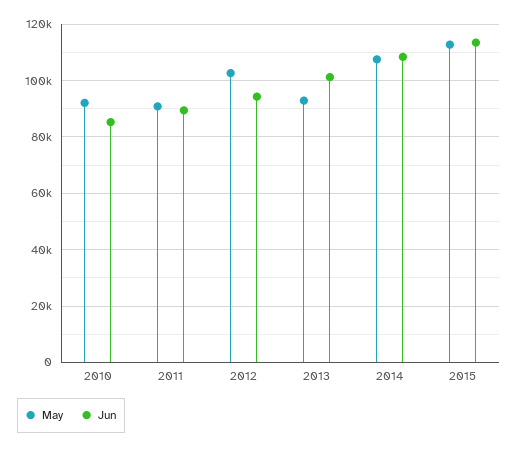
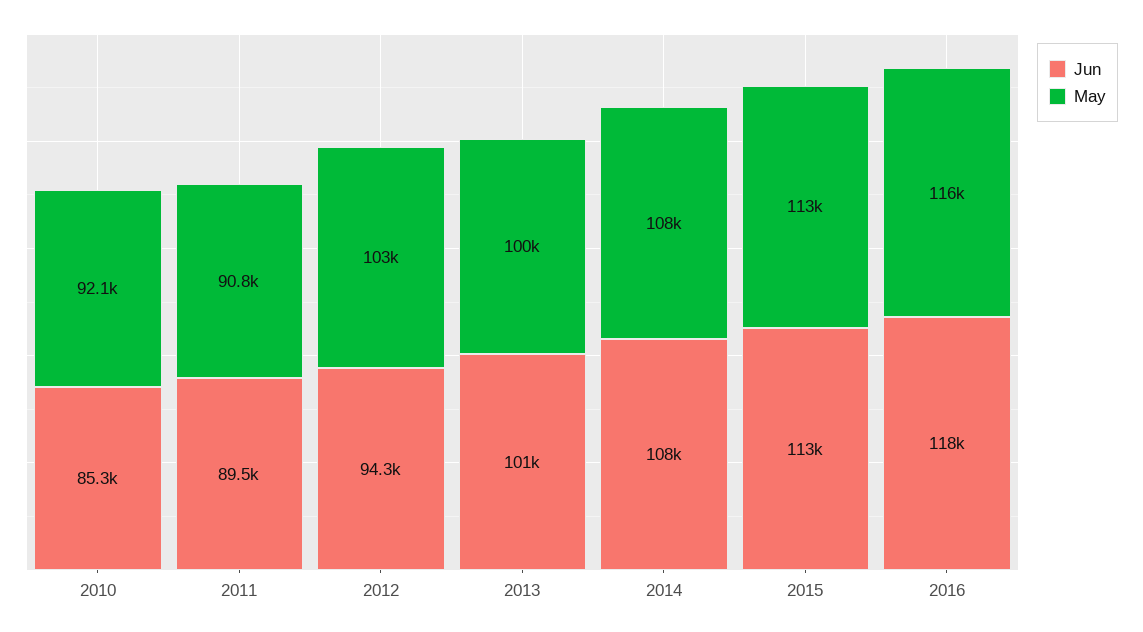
May, 2013: 92500 -> 100000
Jun, 2016: none -> 118000
May, 2016: none -> 116000

